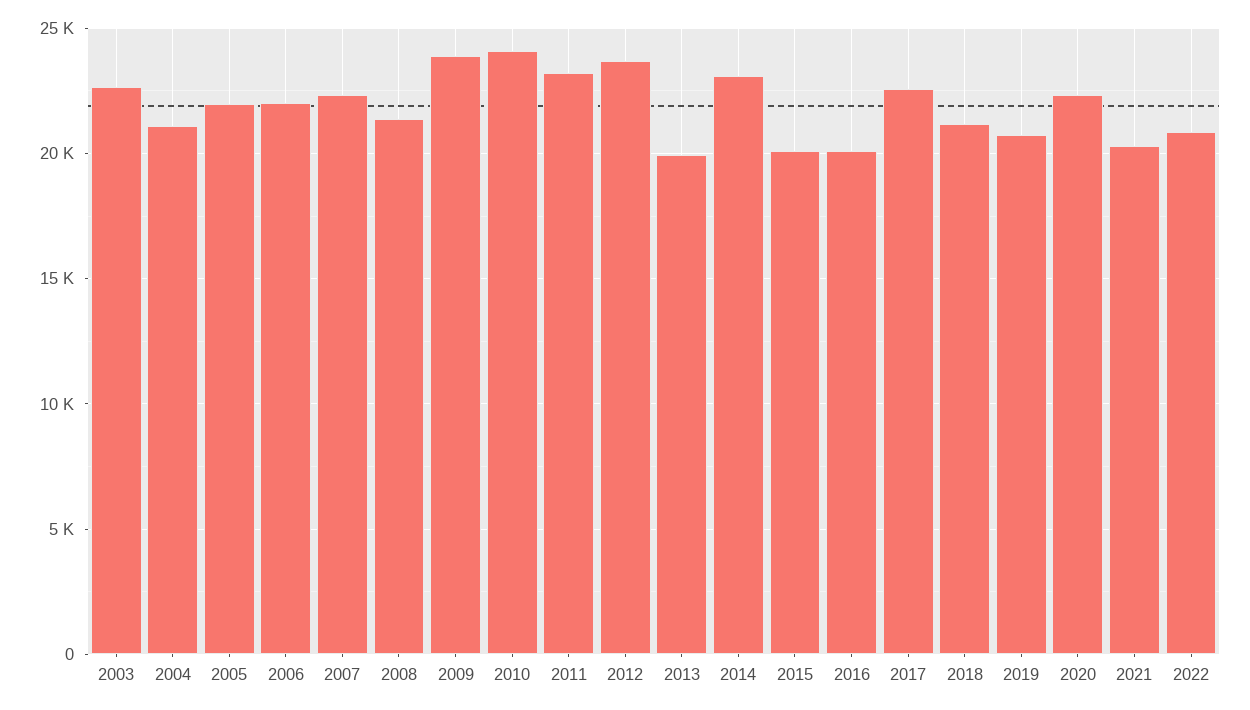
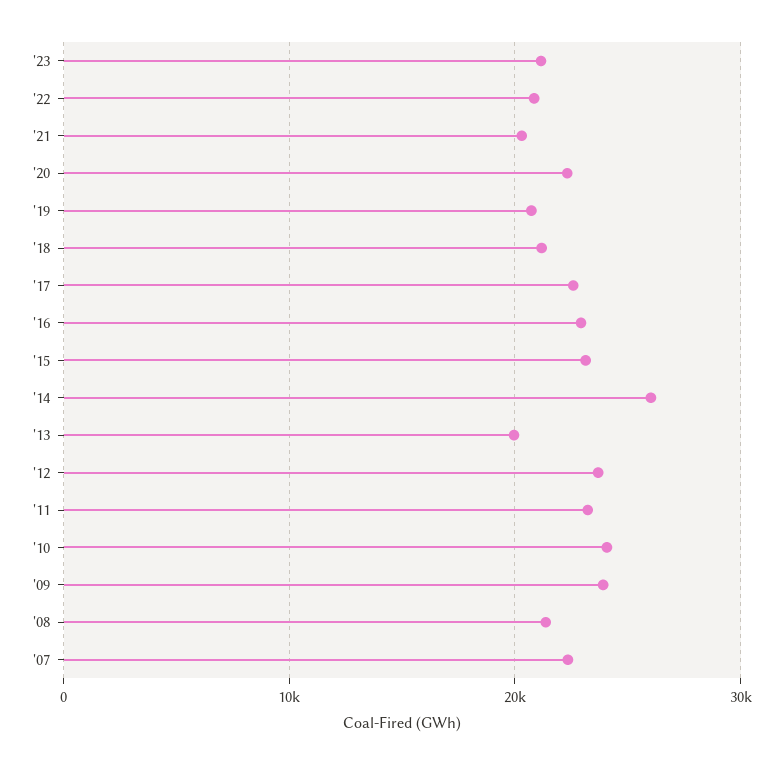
2003: 22500 -> none
2004: 21000 -> none
2005: 22000 -> none
2006: 22000 -> none
2014: 23000 -> 26000
2015: 20000 -> 23000
2016: 20000 -> 23000
'23: none -> 21000

